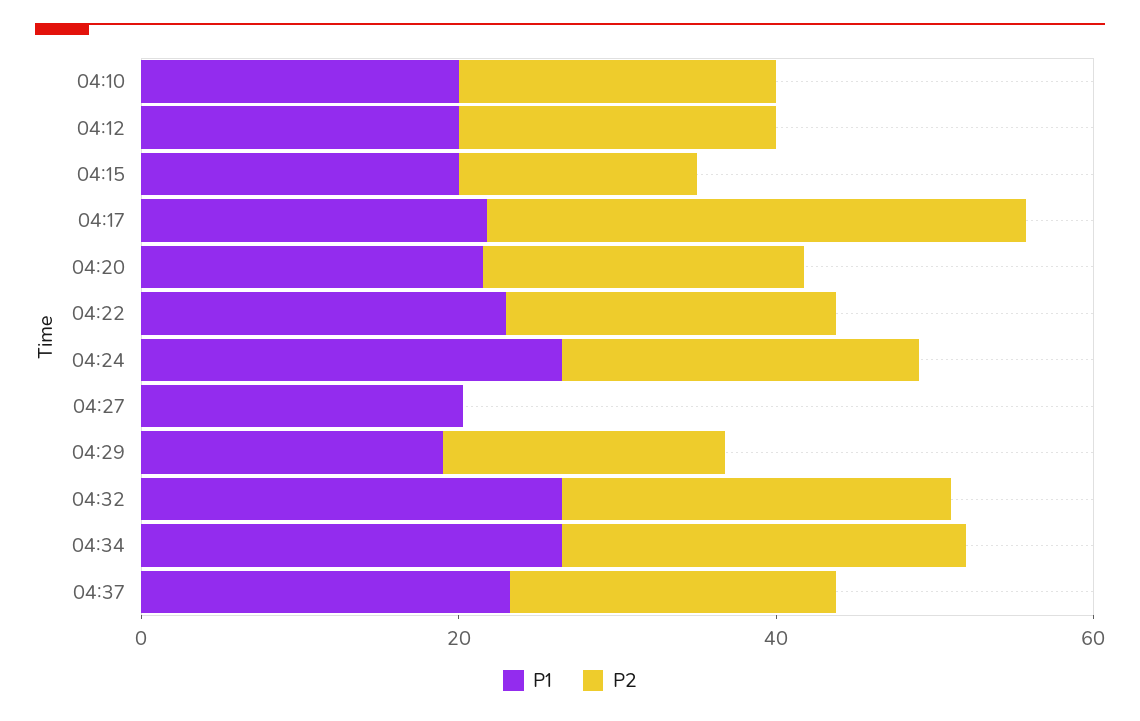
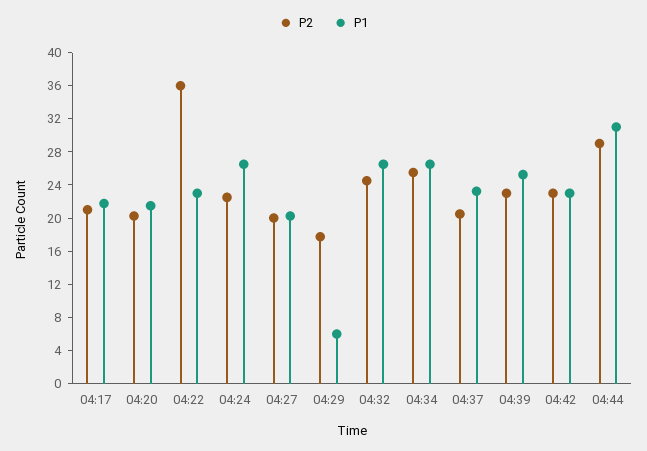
P1, 04:10: 20 -> none
P2, 04:10: 20 -> none
P1, 04:12: 20 -> none
P2, 04:12: 20 -> none
P1, 04:15: 20 -> none
P2, 04:15: 15 -> none
P2, 04:17: 35 -> 21
P2, 04:22: 20 -> 36
P2, 04:27: 0 -> 20
P1, 04:29: 20 -> 6
P2, 04:39: none -> 23
P1, 04:39: none -> 25
P2, 04:42: none -> 23
P1, 04:42: none -> 23
P2, 04:44: none -> 29
P1, 04:44: none -> 31

